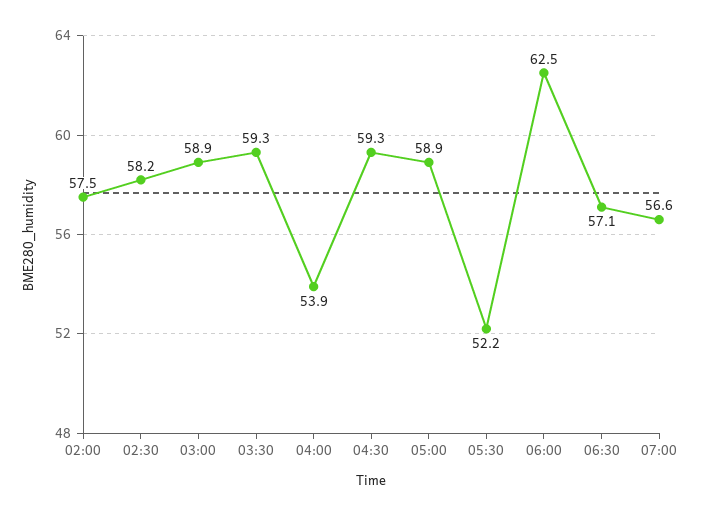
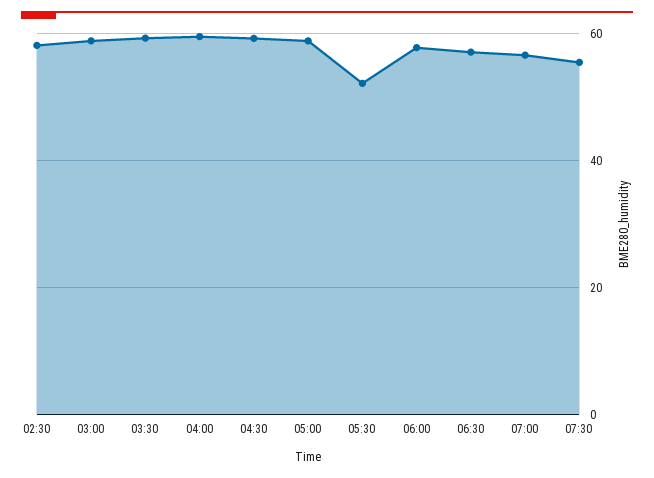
02:00: 57.5 -> none
04:00: 53.9 -> 60
06:00: 62.5 -> 58
07:30: none -> 56

